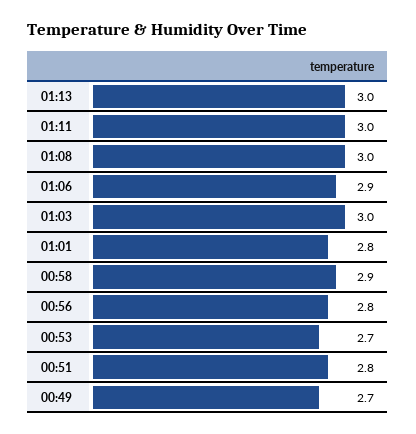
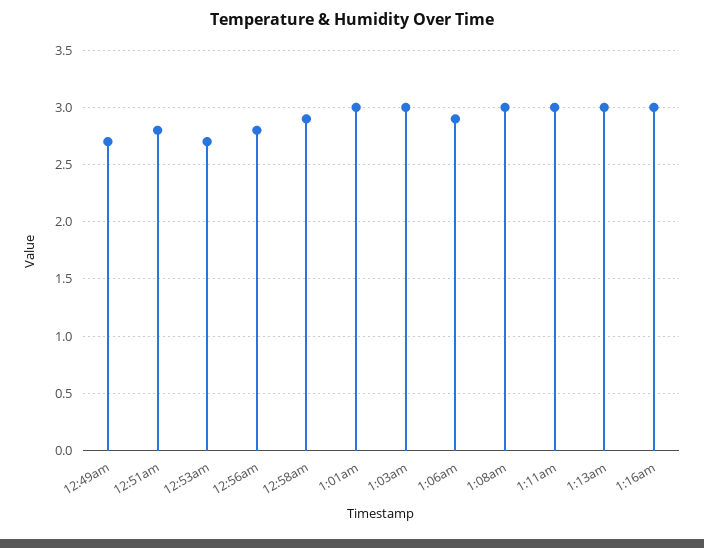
01:01: 2.8 -> 3
1:16am: none -> 3

